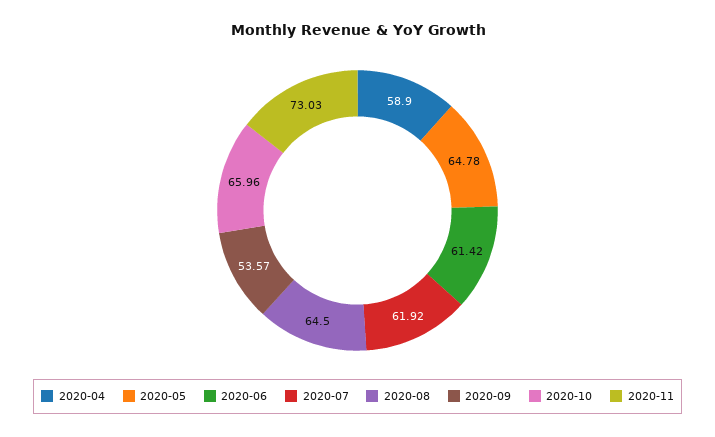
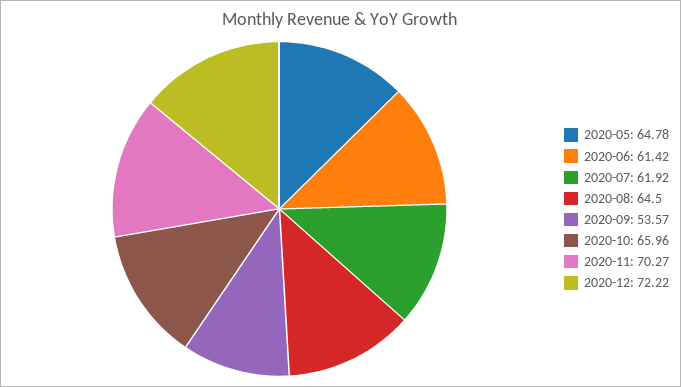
2020-04: 58.9 -> none
2020-11: 73.03 -> 70.27
2020-12: none -> 72.22

